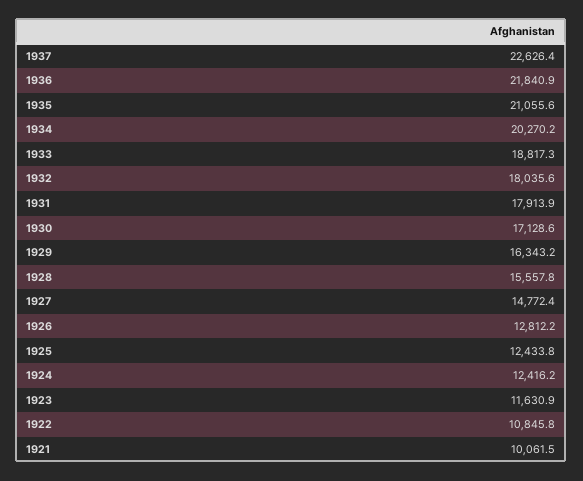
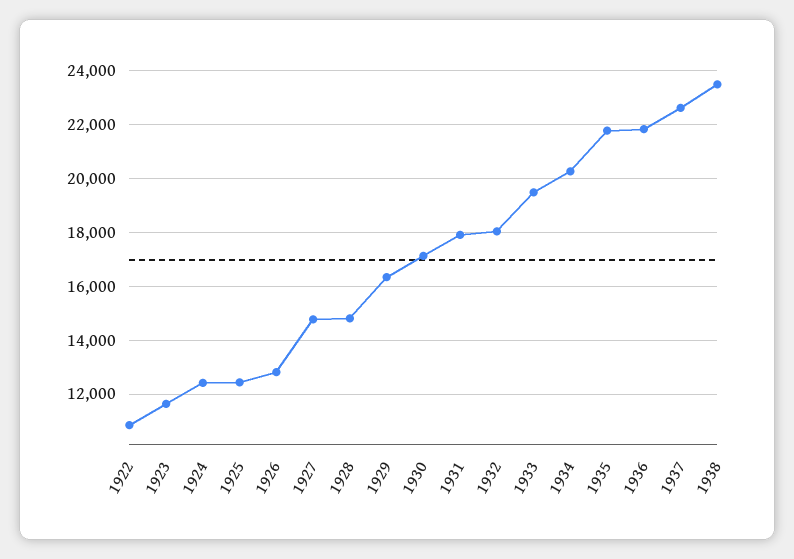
1935: 21055.6 -> 21750
1933: 18817.3 -> 19500
1928: 15557.8 -> 14750
1921: 10061.5 -> none
1938: none -> 23500

